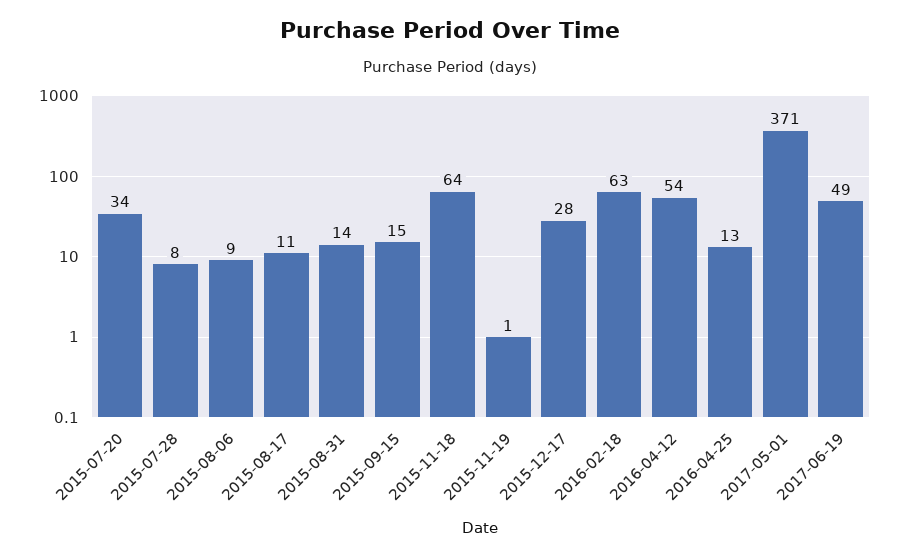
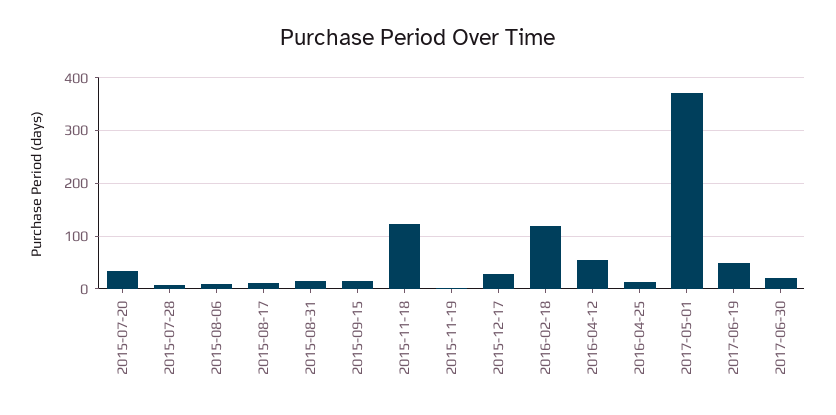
2015-11-18: 64 -> 120
2016-02-18: 63 -> 120
2017-06-30: none -> 20

